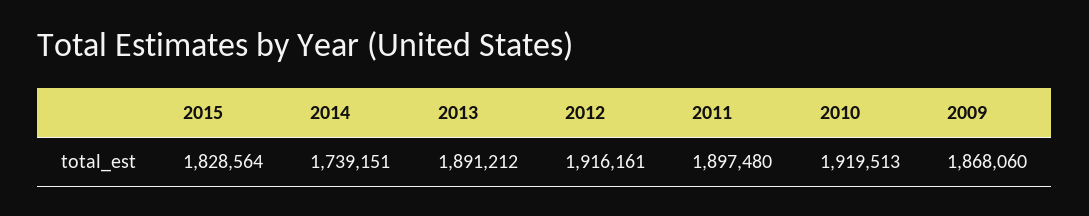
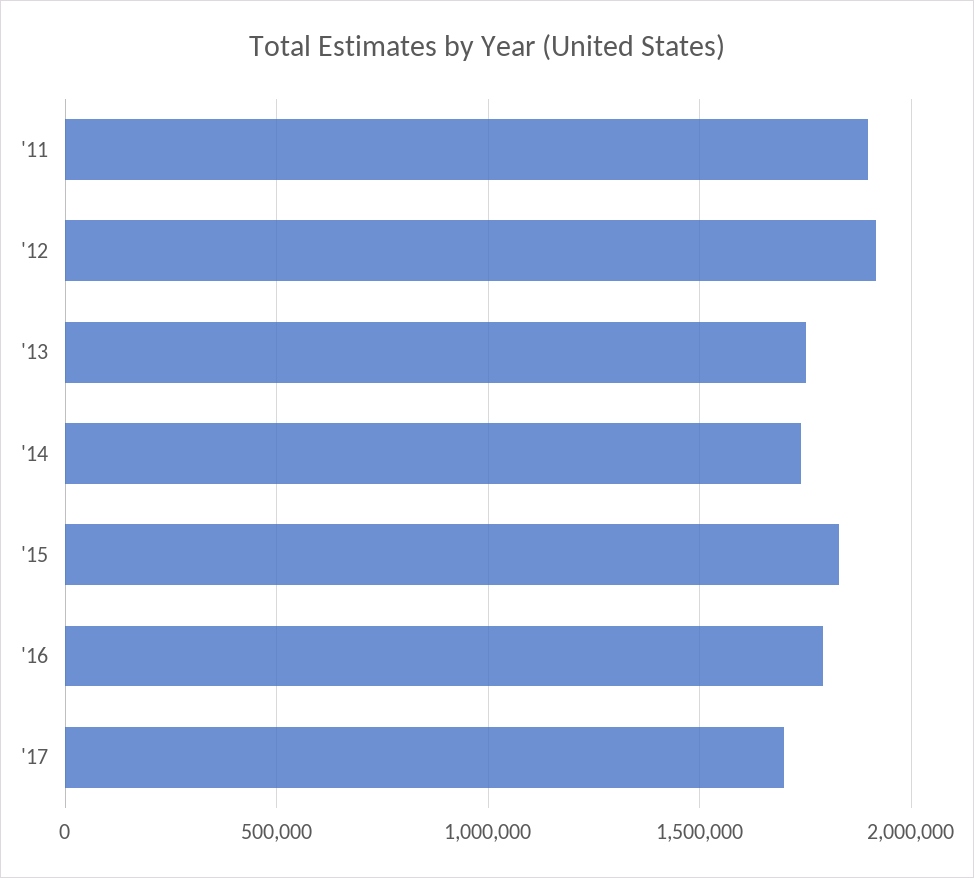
2013: 1891212 -> 1750000
2010: 1919513 -> none
2009: 1868060 -> none
'16: none -> 1800000
'17: none -> 1700000

